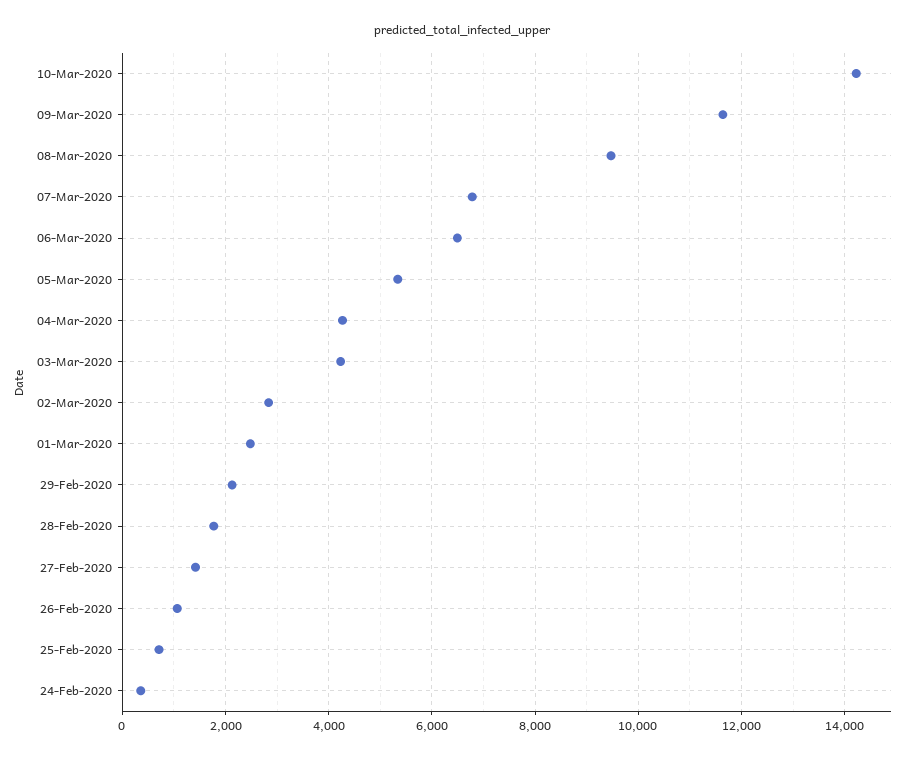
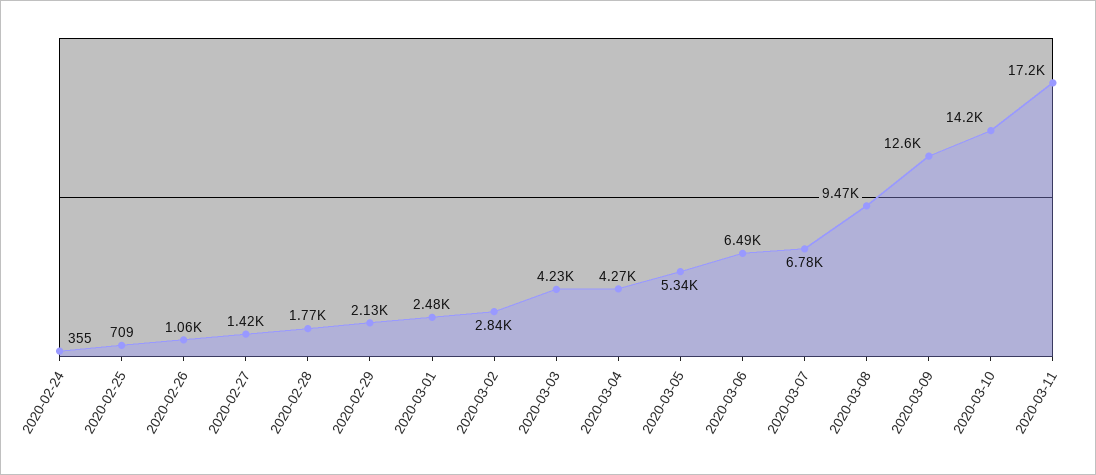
09-Mar-2020: 11600 -> 12600
2020-03-11: none -> 17200

